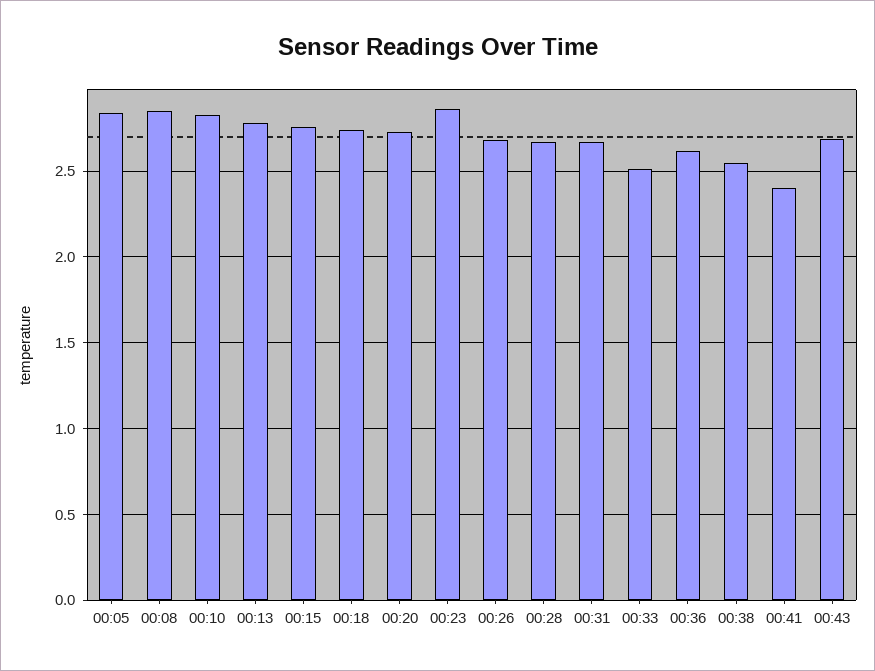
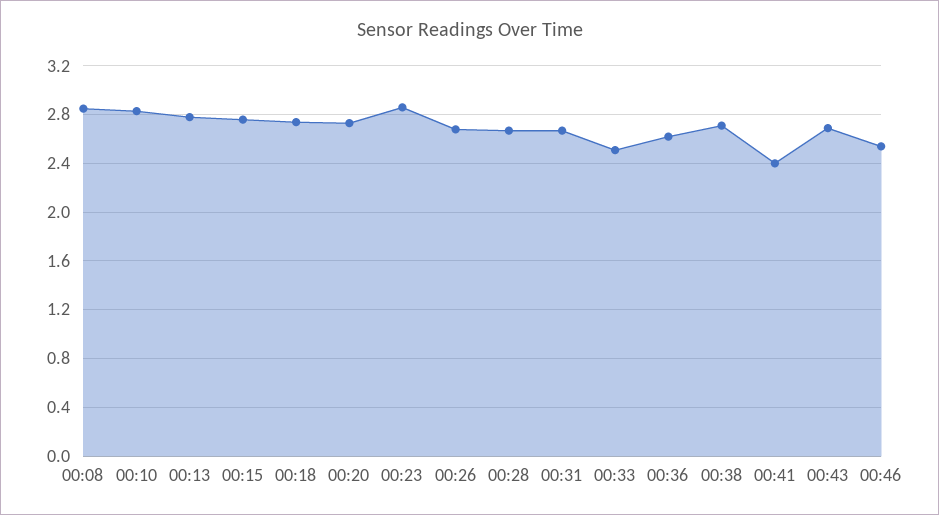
00:05: 2.85 -> none
00:38: 2.55 -> 2.7
00:46: none -> 2.55

